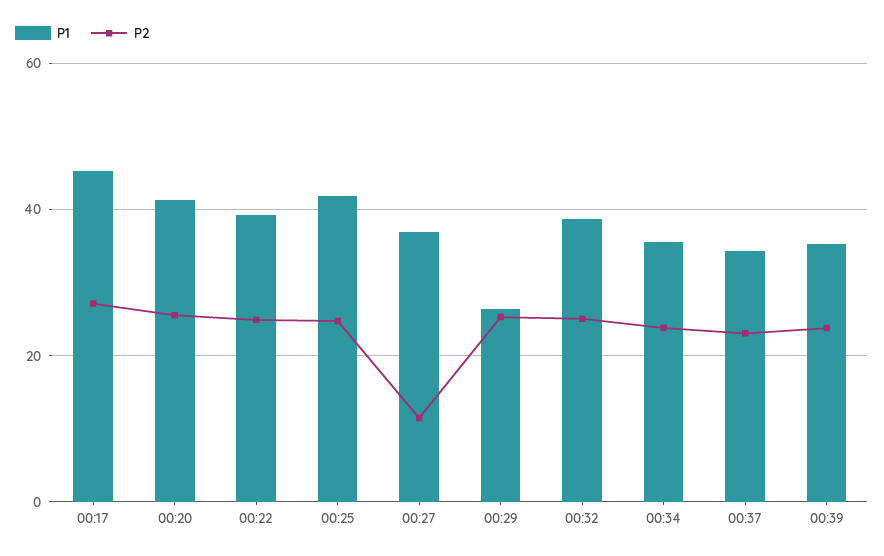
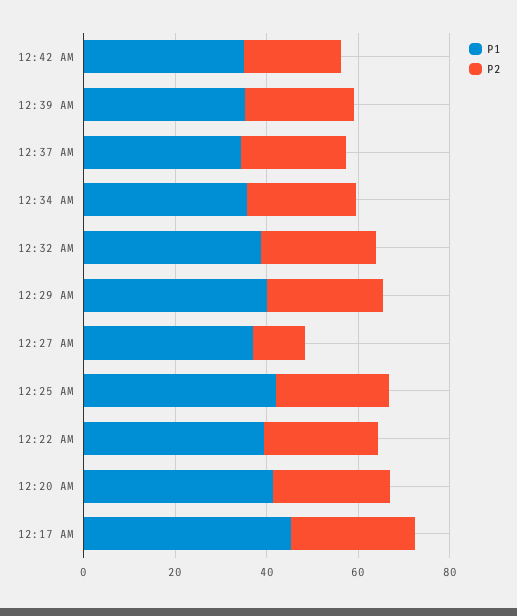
P1, 00:29: 26 -> 40
P1, 12:42 AM: none -> 35
P2, 12:42 AM: none -> 20

